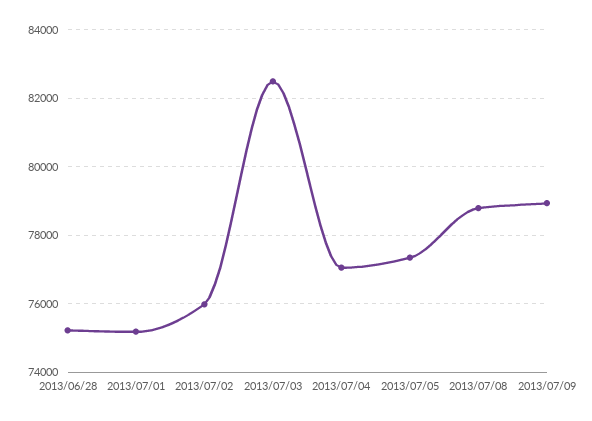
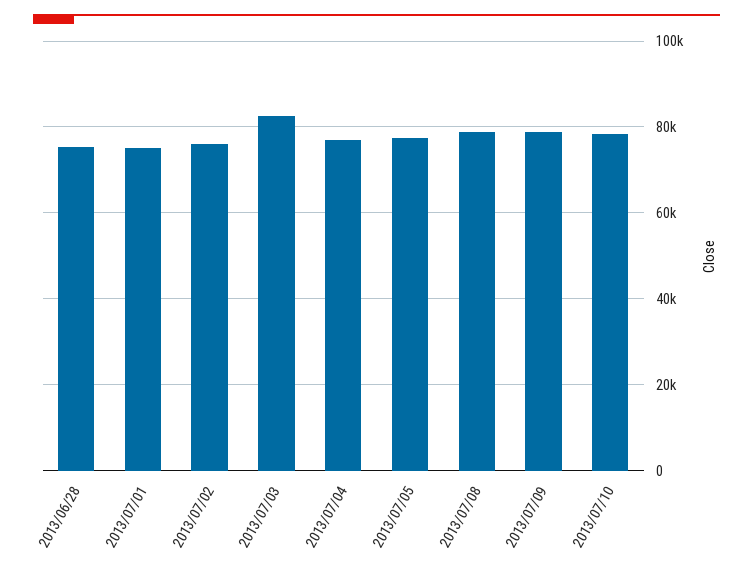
2013/07/10: none -> 78000

